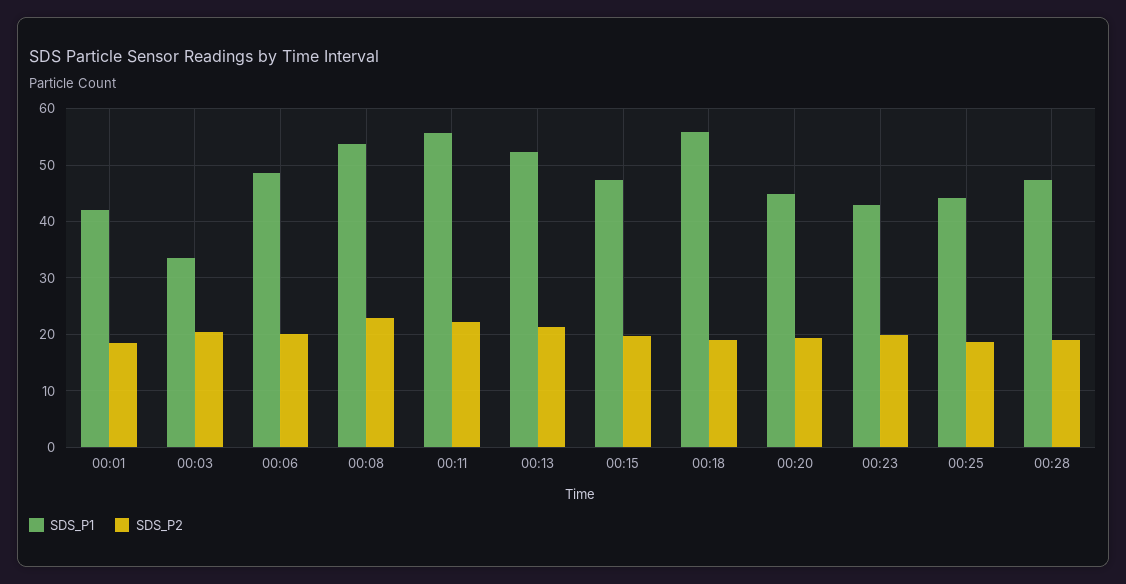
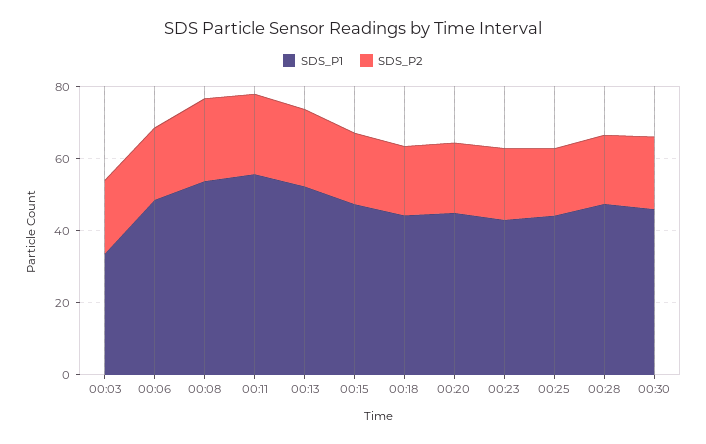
SDS_P1, 00:01: 42 -> none
SDS_P2, 00:01: 18 -> none
SDS_P1, 00:18: 56 -> 45
SDS_P1, 00:30: none -> 45
SDS_P2, 00:30: none -> 20

